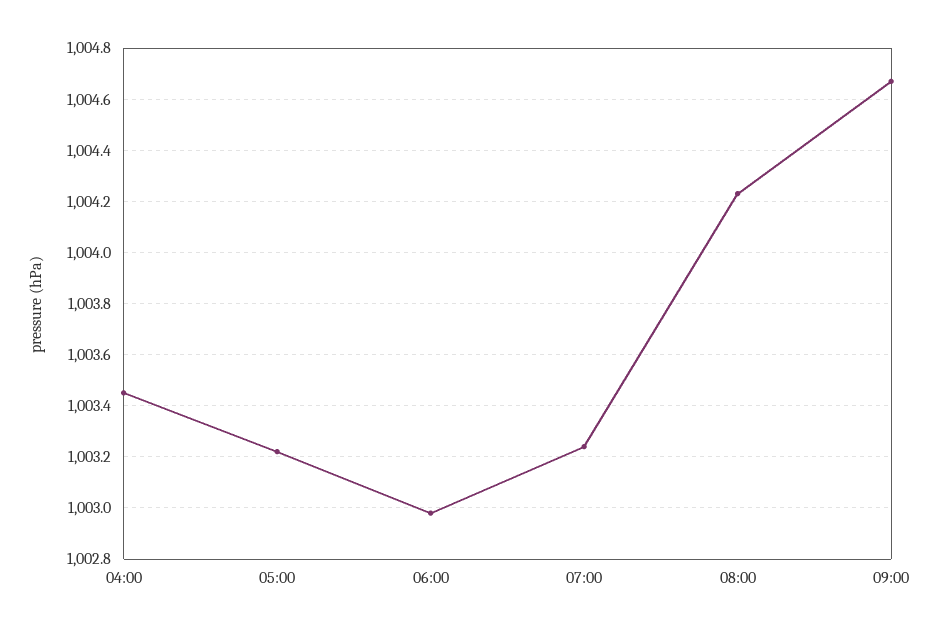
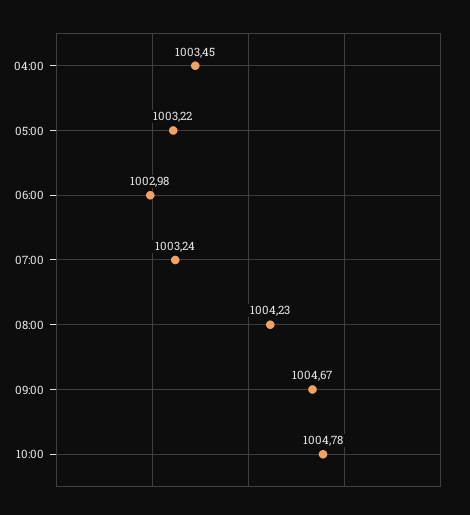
10:00: none -> 1004.78

